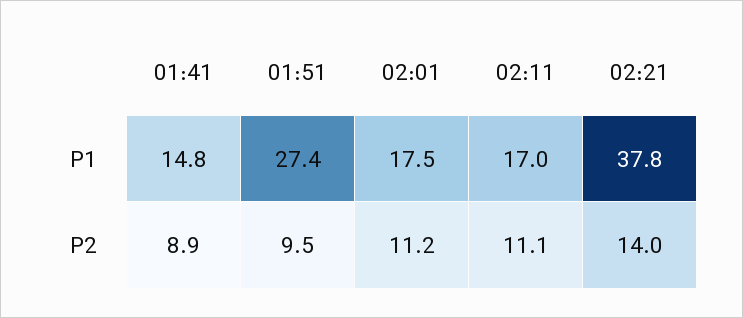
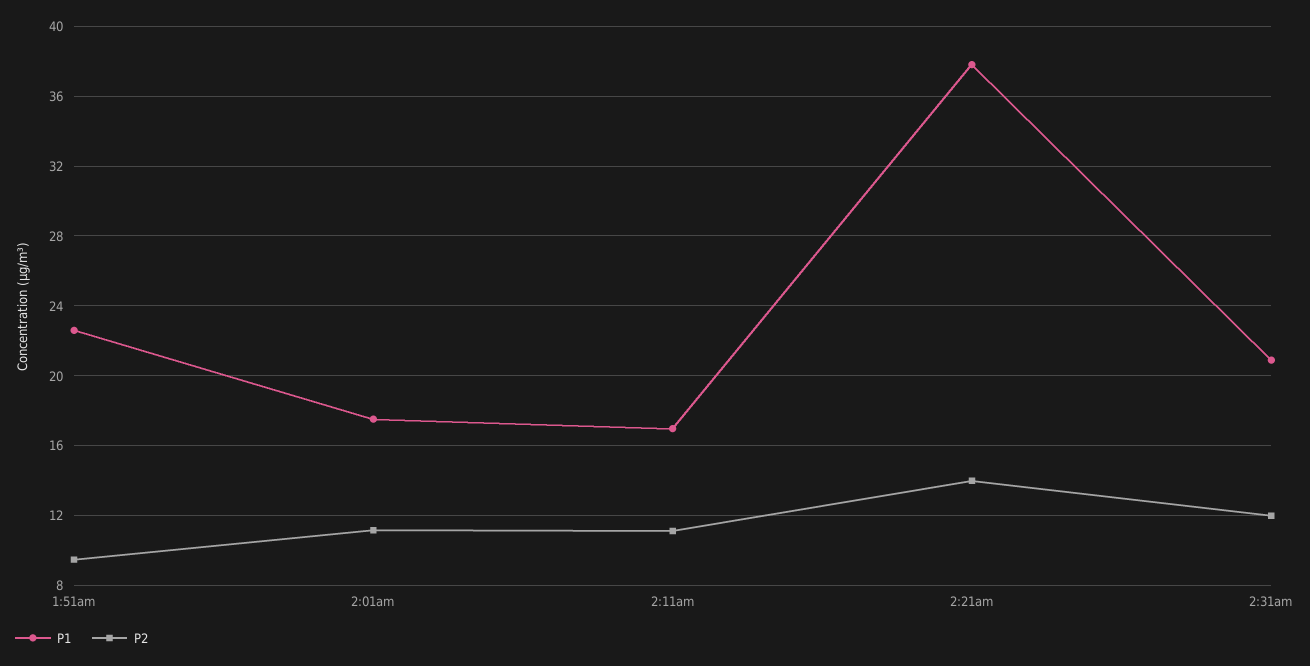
P1, 01:41: 14.8 -> none
P1, 01:51: 27.4 -> 22.5
P2, 01:41: 8.9 -> none
P1, 2:31am: none -> 21
P2, 2:31am: none -> 12

